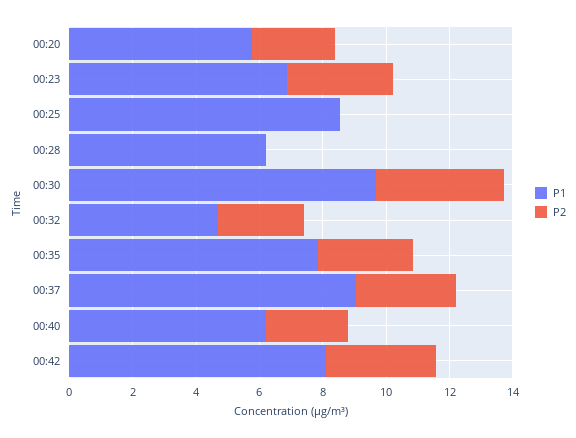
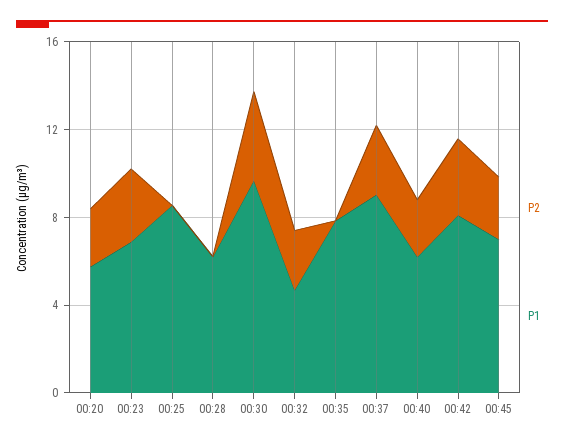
P2, 00:35: 3 -> 0
P2, 00:45: none -> 3
P1, 00:45: none -> 7

